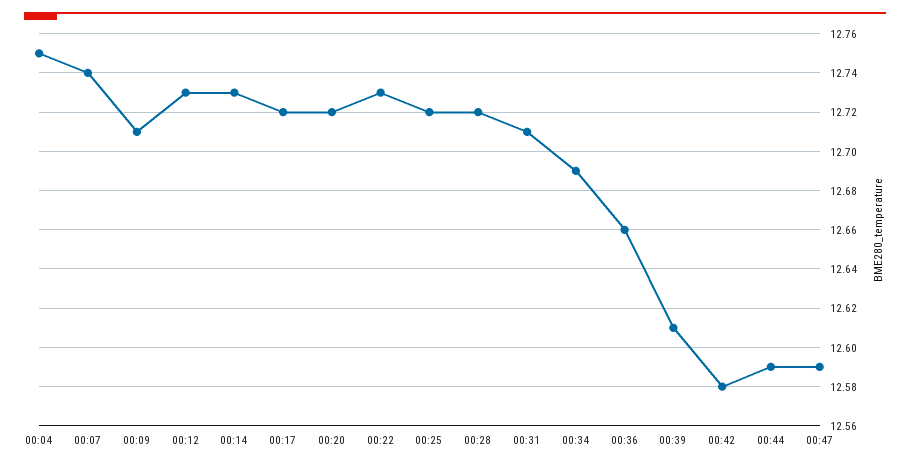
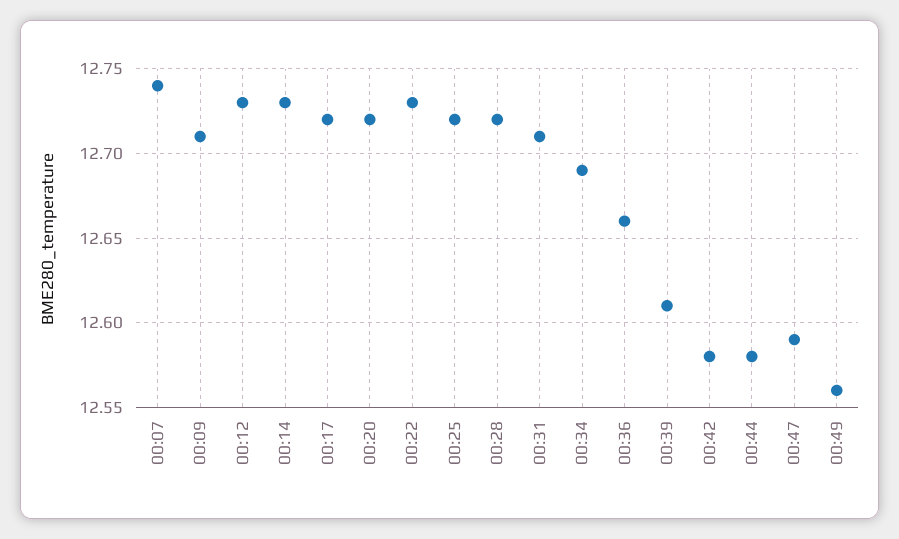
00:04: 12.75 -> none
00:44: 12.59 -> 12.58
00:49: none -> 12.56

